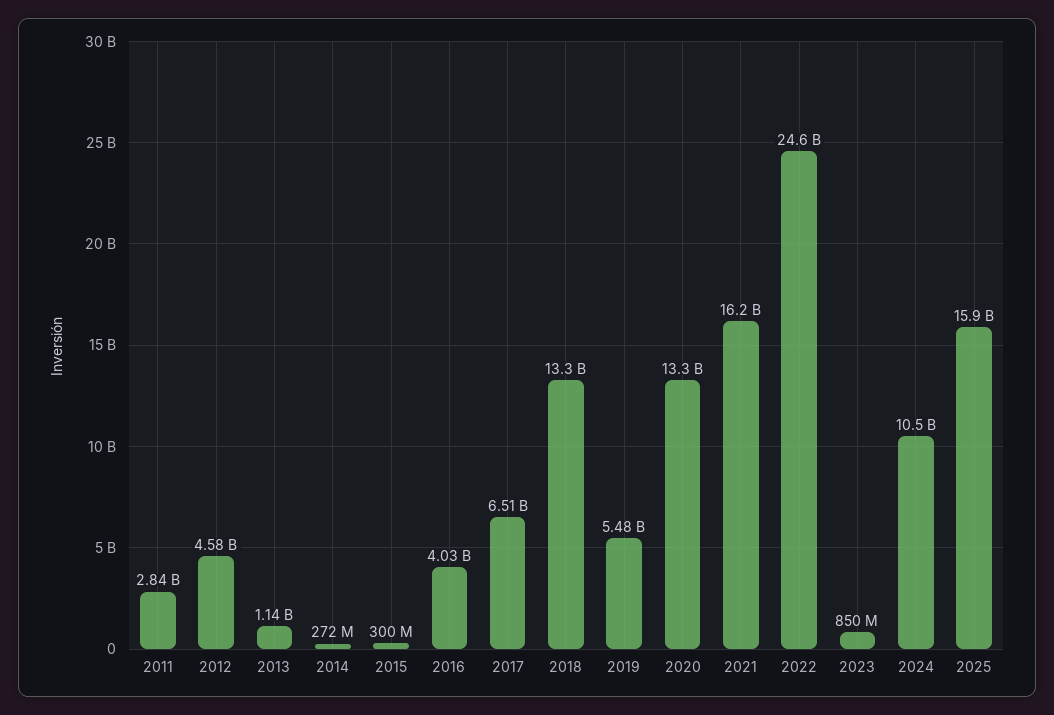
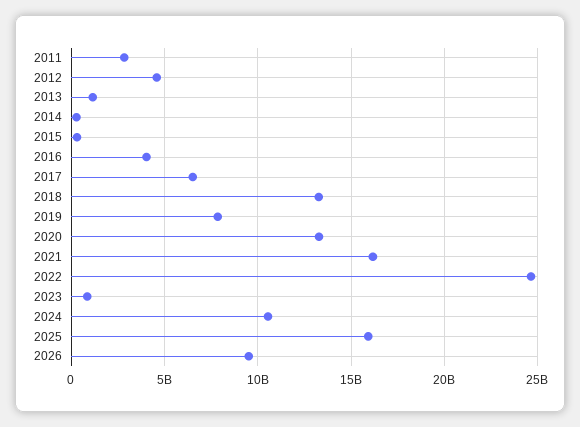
2019: 5480000000 -> 8000000000
2026: none -> 9500000000

